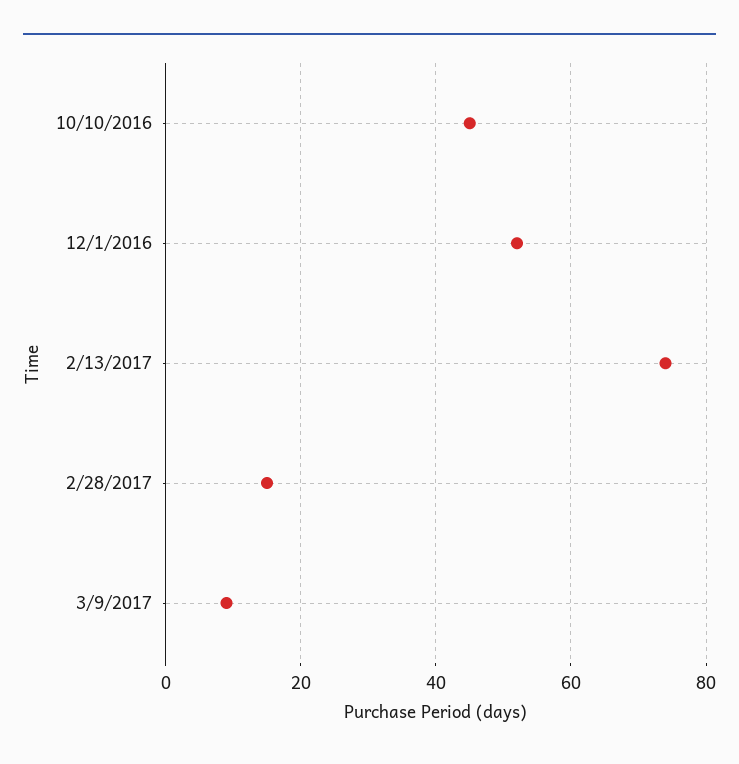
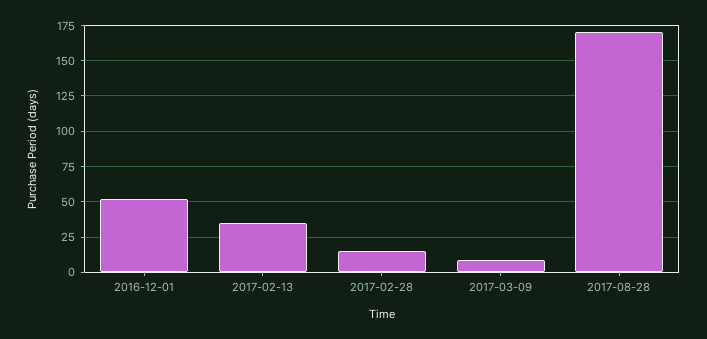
10/10/2016: 45 -> none
2/13/2017: 75 -> 35
2017-08-28: none -> 170

